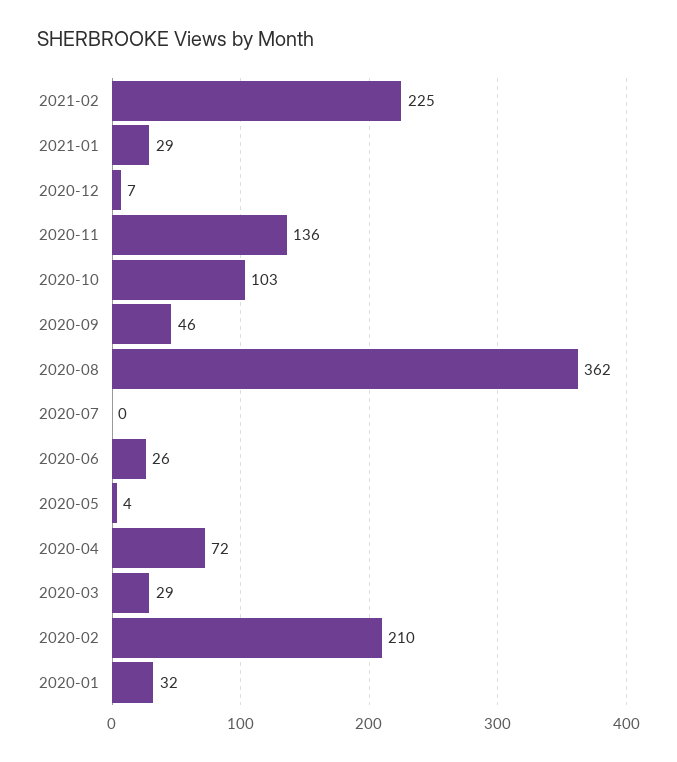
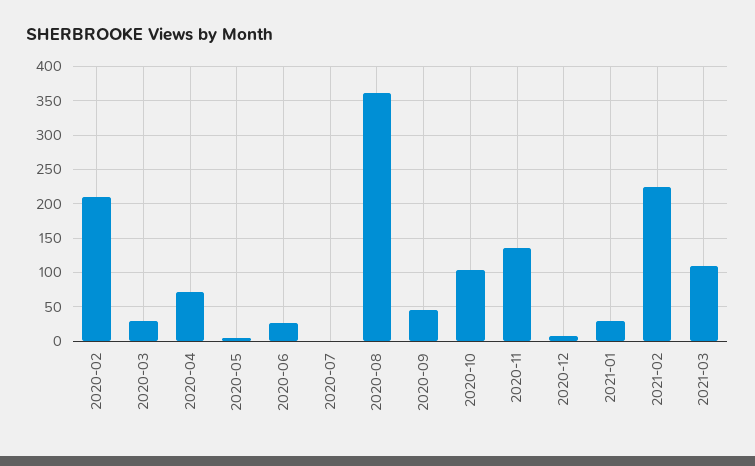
2020-01: 32 -> none
2021-03: none -> 110

